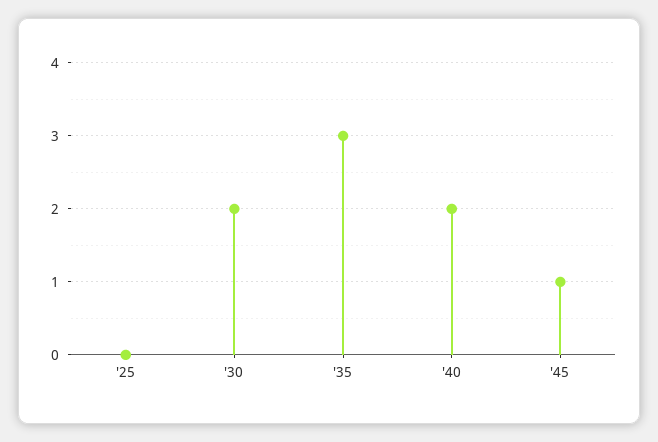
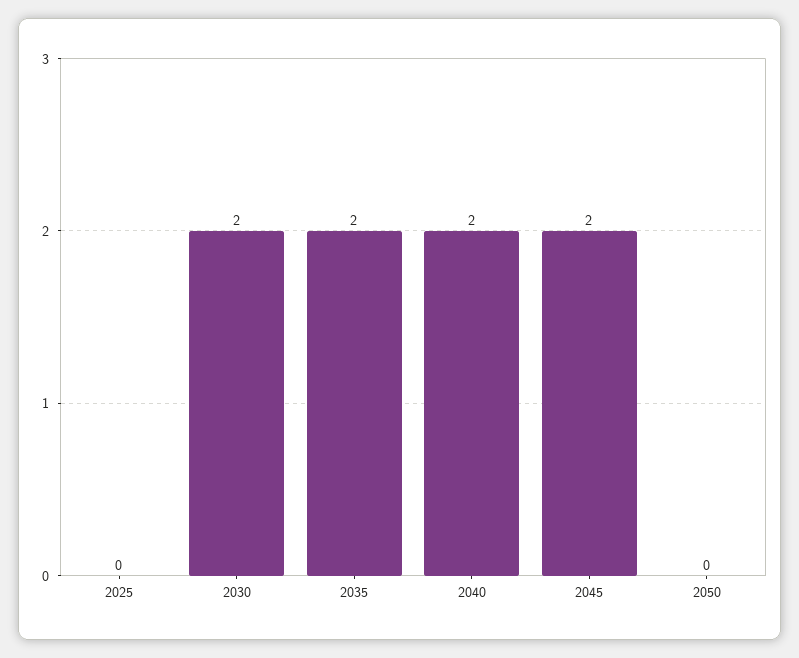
'35: 3 -> 2
'45: 1 -> 2
2050: none -> 0

